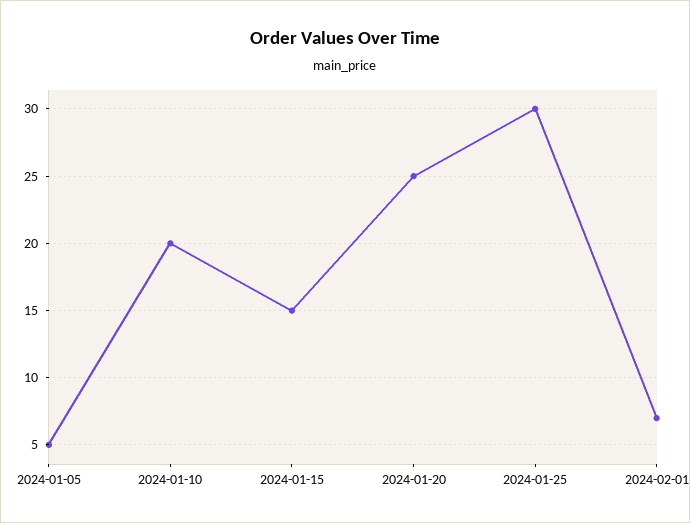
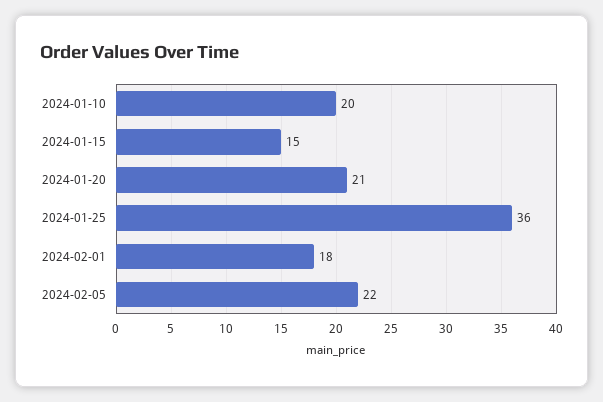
2024-01-05: 5 -> none
2024-01-20: 25 -> 21
2024-01-25: 30 -> 36
2024-02-01: 7 -> 18
2024-02-05: none -> 22

